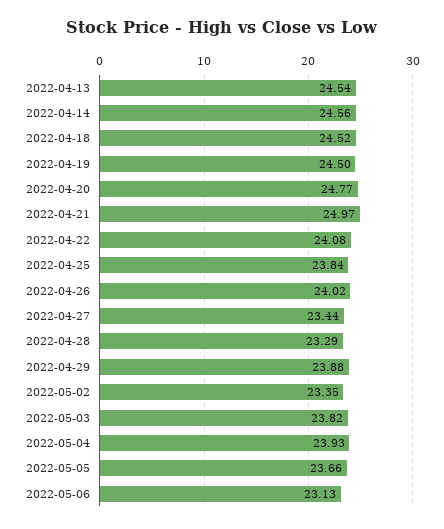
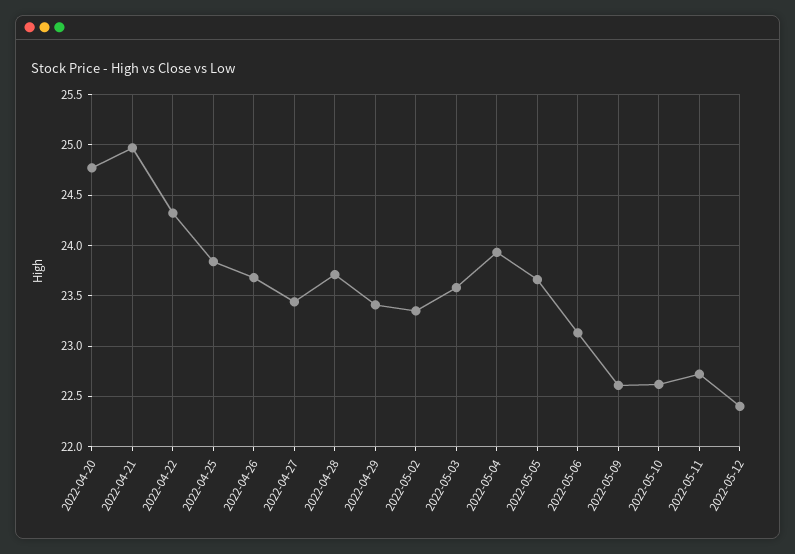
2022-04-13: 24.54 -> none
2022-04-14: 24.56 -> none
2022-04-18: 24.52 -> none
2022-04-19: 24.5 -> none
2022-04-22: 24.08 -> 24.3
2022-04-26: 24.02 -> 23.7
2022-04-28: 23.29 -> 23.7
2022-04-29: 23.88 -> 23.4
2022-05-03: 23.82 -> 23.6
2022-05-09: none -> 22.6
2022-05-10: none -> 22.6
2022-05-11: none -> 22.7
2022-05-12: none -> 22.4

